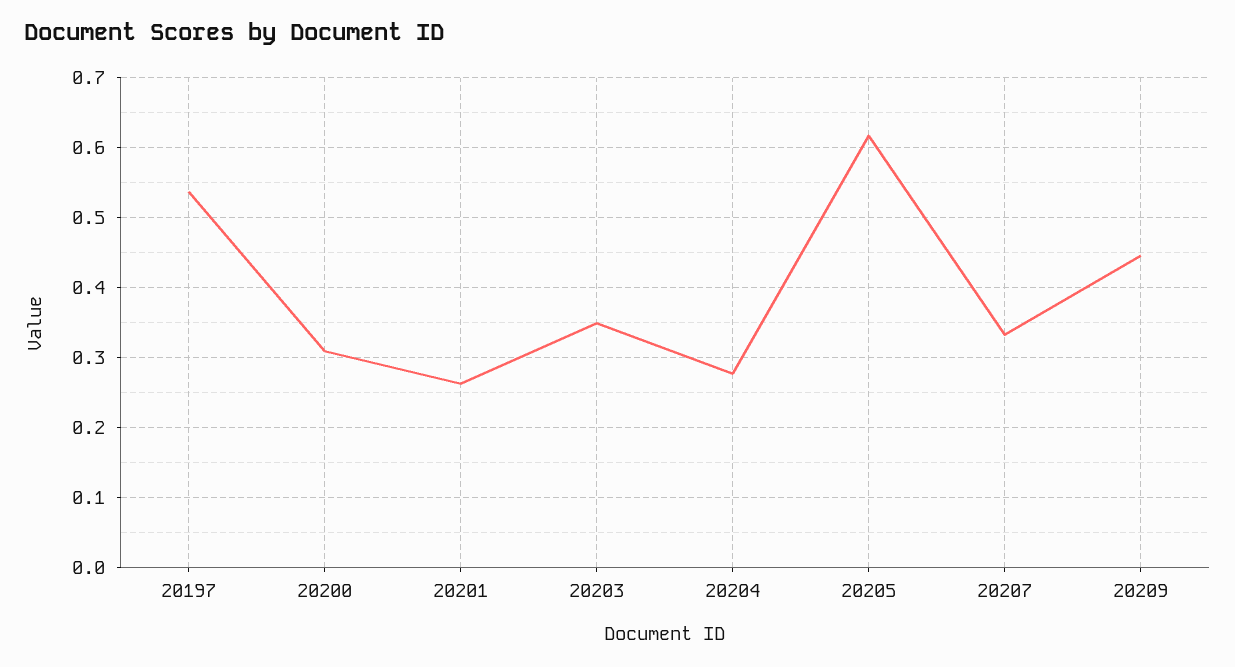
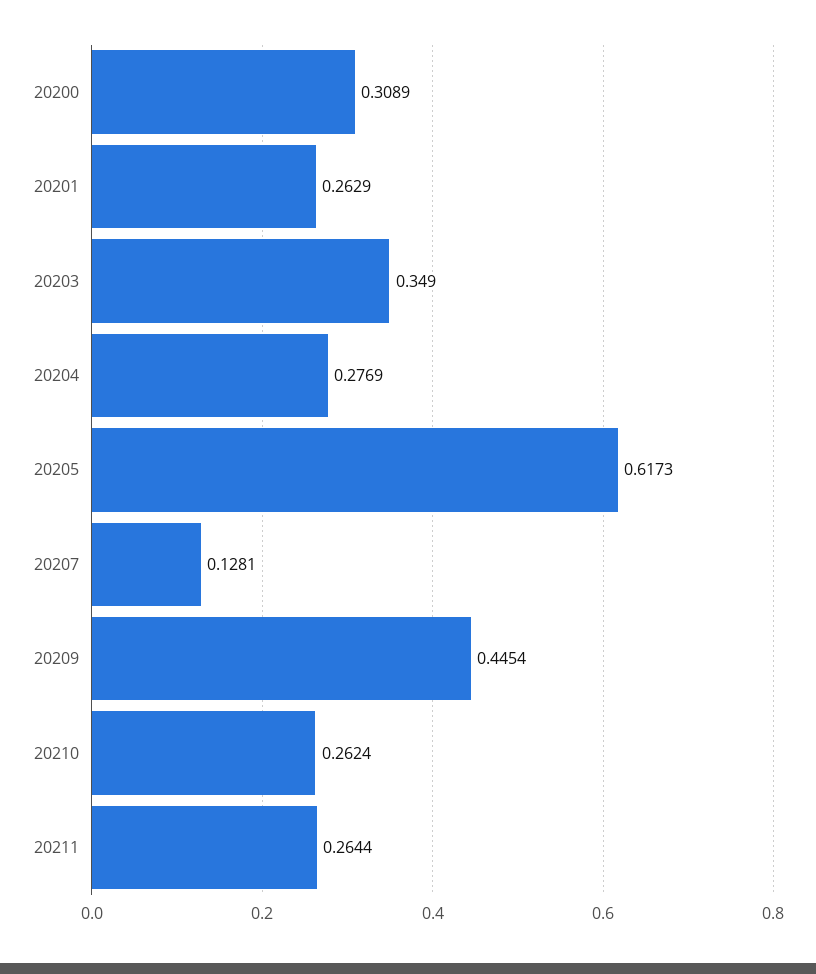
20197: 0.54 -> none
20207: 0.33 -> 0.1281
20210: none -> 0.2624
20211: none -> 0.2644

